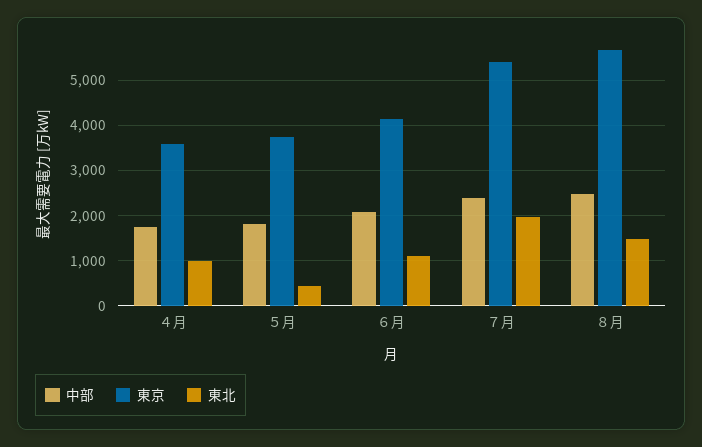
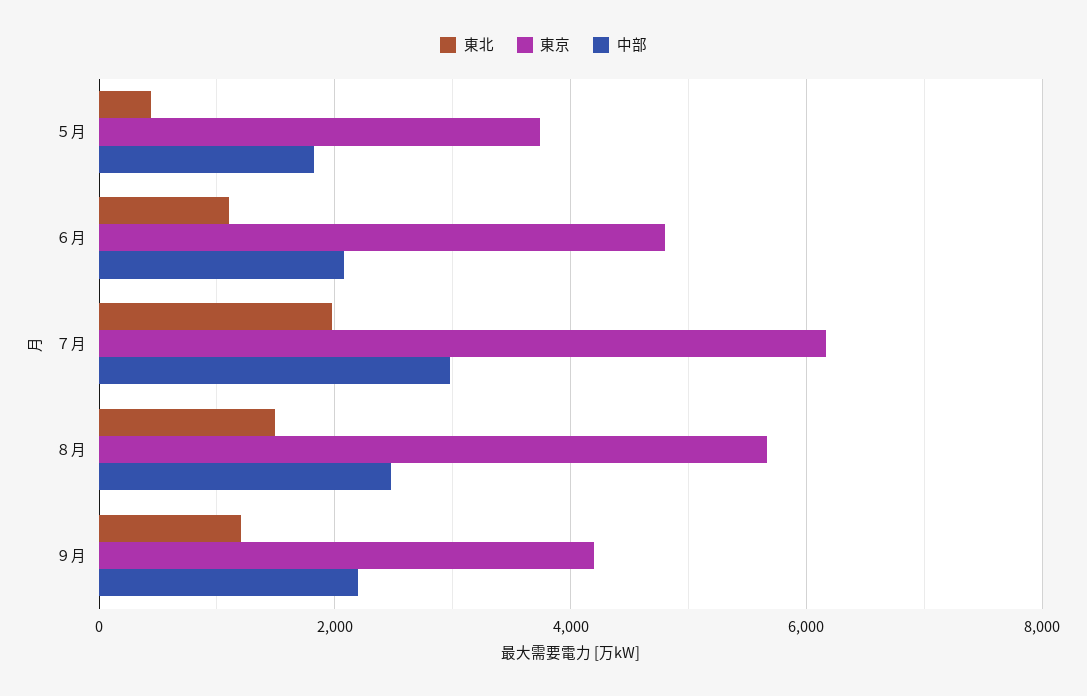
中部, ４月: 1800 -> none
東京, ４月: 3600 -> none
東北, ４月: 1000 -> none
東京, ６月: 4200 -> 4800
中部, ７月: 2400 -> 3000
東京, ７月: 5400 -> 6200
東北, ９月: none -> 1200
東京, ９月: none -> 4200
中部, ９月: none -> 2200

